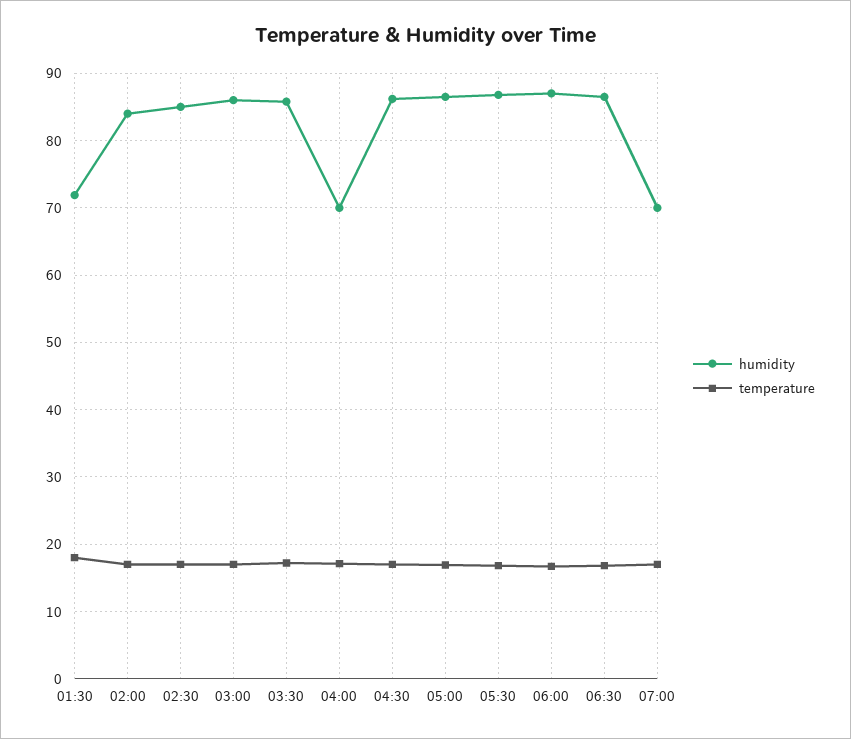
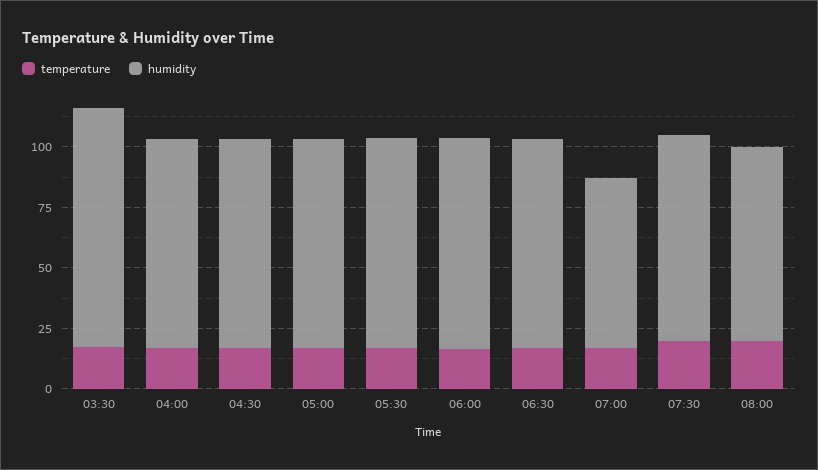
humidity, 01:30: 72 -> none
temperature, 01:30: 18 -> none
humidity, 02:00: 84 -> none
temperature, 02:00: 17 -> none
humidity, 02:30: 85 -> none
temperature, 02:30: 17 -> none
humidity, 03:00: 86 -> none
temperature, 03:00: 17 -> none
humidity, 03:30: 86 -> 100
humidity, 04:00: 70 -> 85
temperature, 07:30: none -> 20
humidity, 07:30: none -> 85
temperature, 08:00: none -> 20
humidity, 08:00: none -> 80

